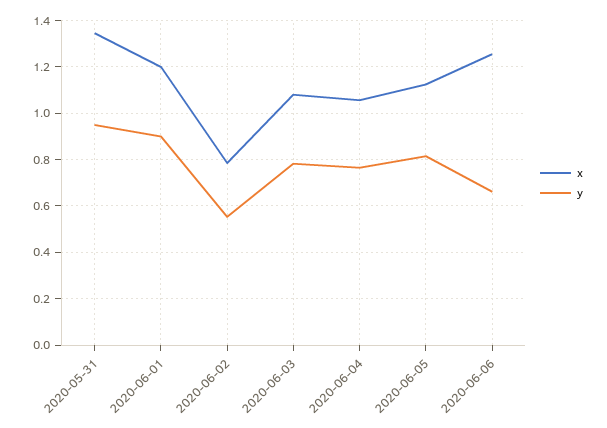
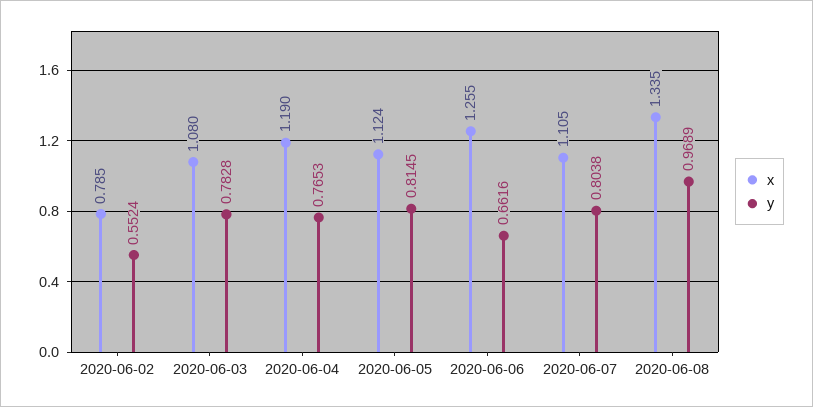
x, 2020-05-31: 1.35 -> none
y, 2020-05-31: 0.95 -> none
x, 2020-06-01: 1.2 -> none
y, 2020-06-01: 0.9 -> none
x, 2020-06-04: 1.05 -> 1.19
x, 2020-06-07: none -> 1.105
y, 2020-06-07: none -> 0.8038
x, 2020-06-08: none -> 1.335
y, 2020-06-08: none -> 0.9689

